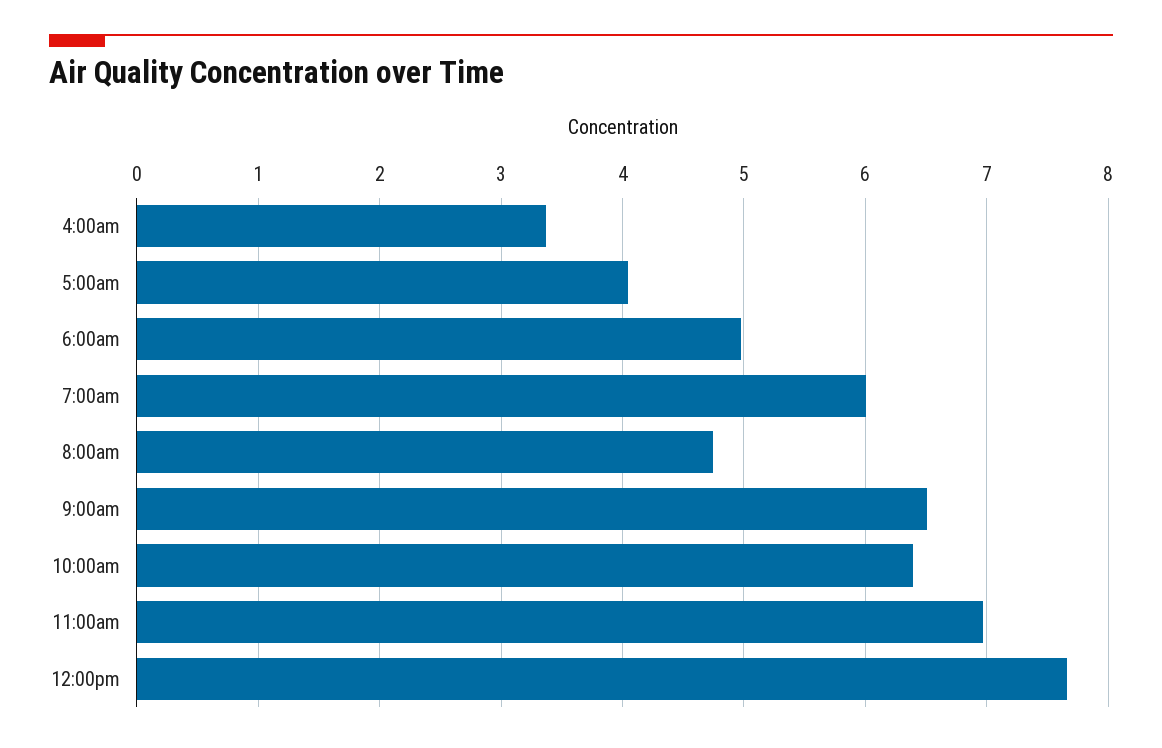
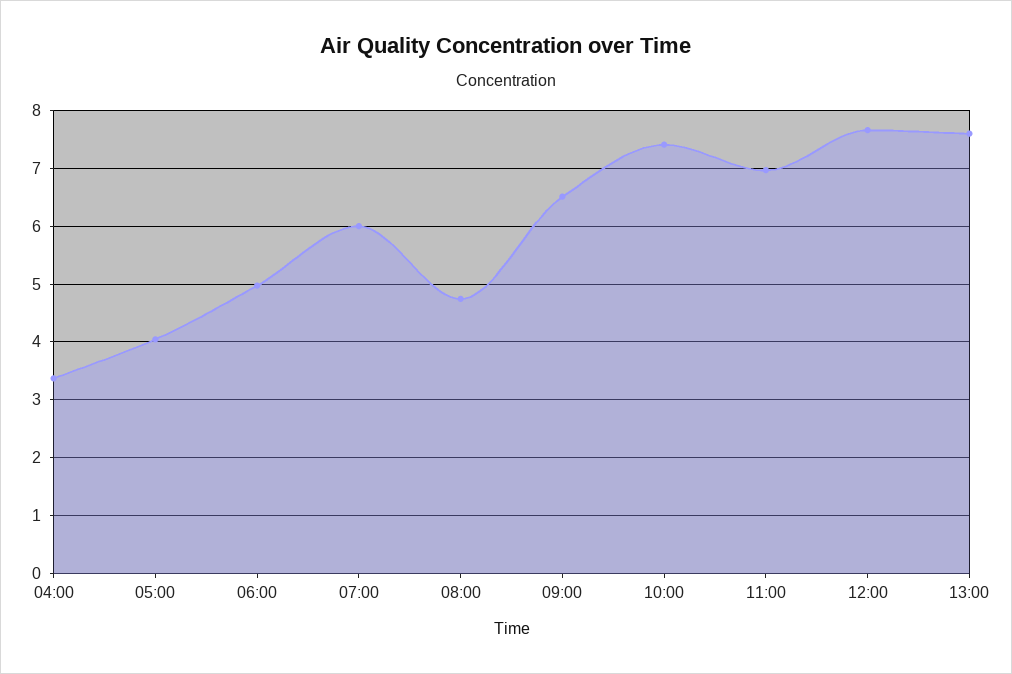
10:00am: 6.4 -> 7.4
13:00: none -> 7.6

